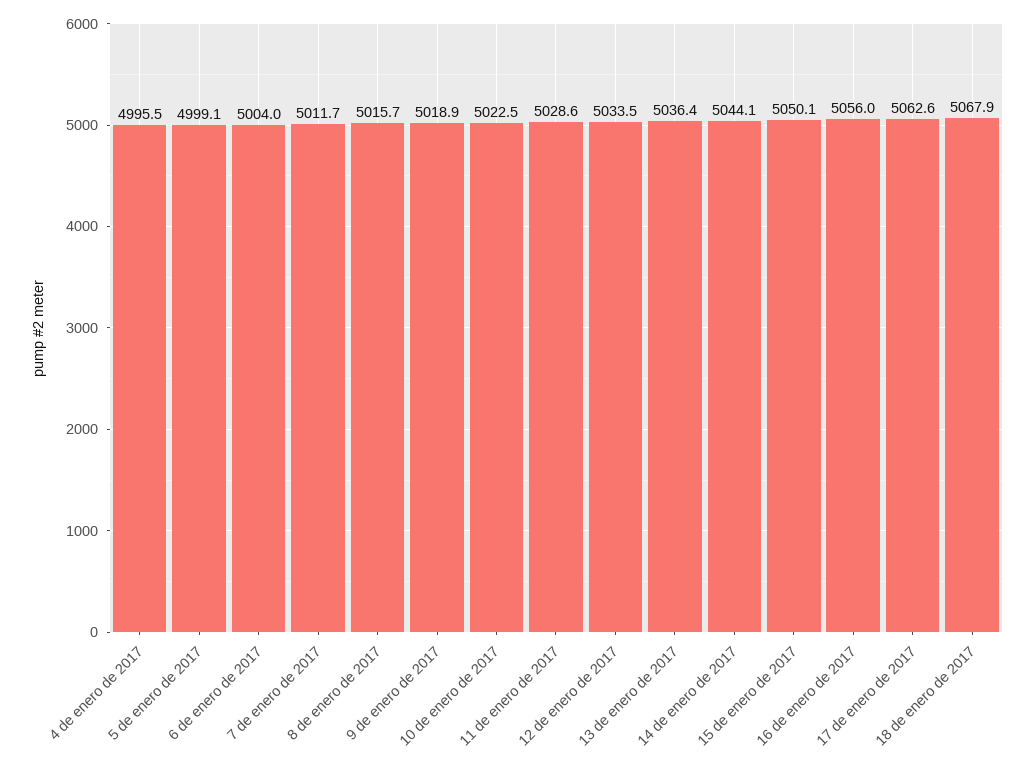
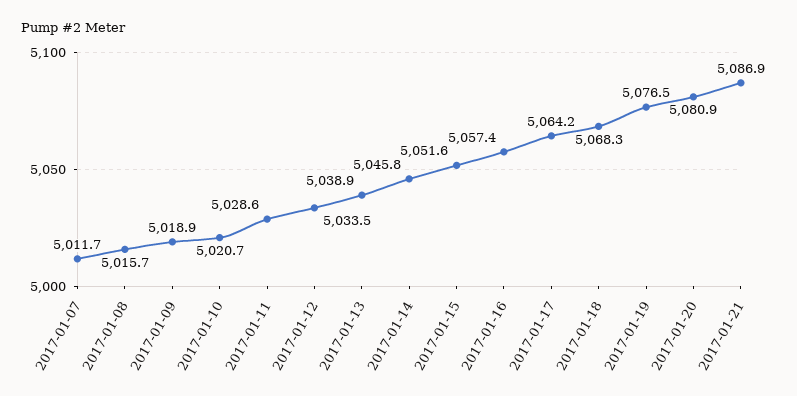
4 de enero de 2017: 4995.5 -> none
5 de enero de 2017: 4999.1 -> none
6 de enero de 2017: 5004 -> none
10 de enero de 2017: 5022.5 -> 5020.7
13 de enero de 2017: 5036.4 -> 5038.9
14 de enero de 2017: 5044.1 -> 5045.8
15 de enero de 2017: 5050.1 -> 5051.6
16 de enero de 2017: 5056 -> 5057.4
17 de enero de 2017: 5062.6 -> 5064.2
18 de enero de 2017: 5067.9 -> 5068.3
2017-01-19: none -> 5076.5
2017-01-20: none -> 5080.9
2017-01-21: none -> 5086.9

